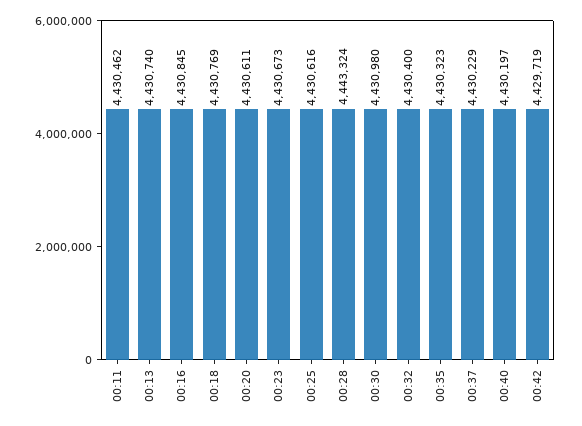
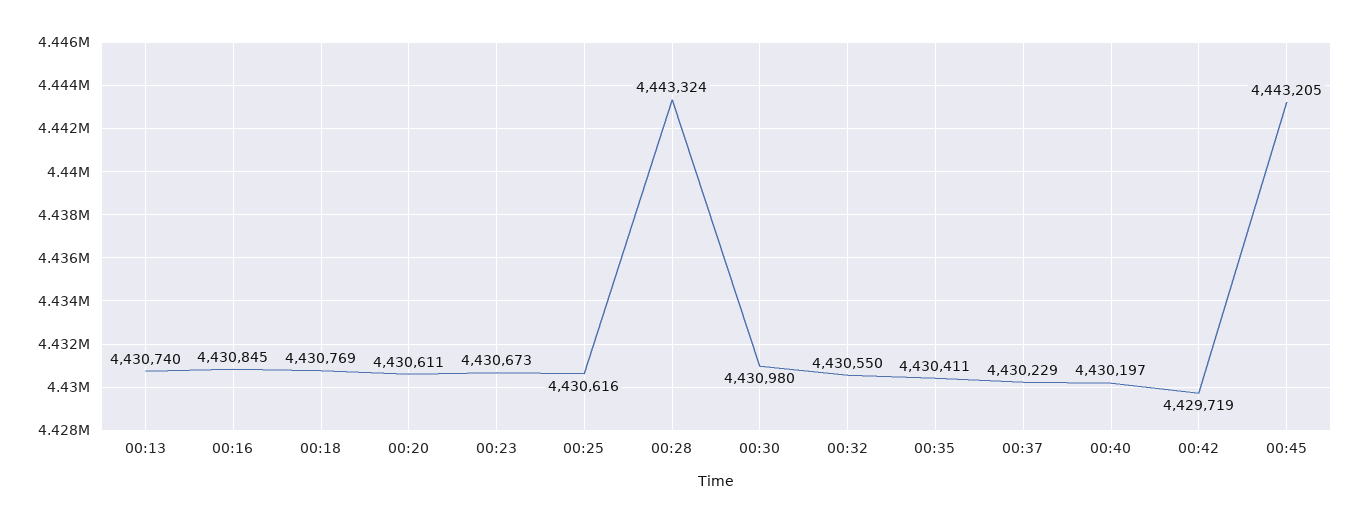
00:11: 4430462 -> none
00:32: 4430400 -> 4430550
00:35: 4430323 -> 4430411
00:45: none -> 4443205

